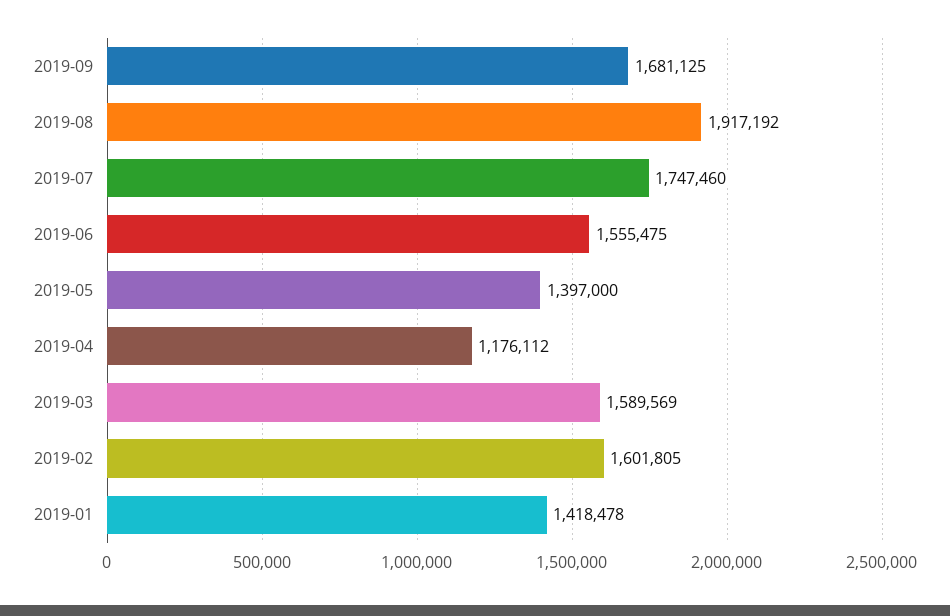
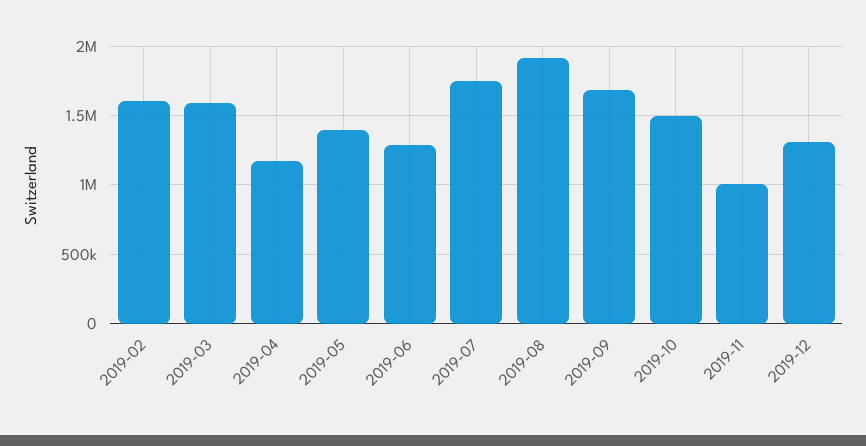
2019-06: 1555475 -> 1300000
2019-01: 1418478 -> none
2019-10: none -> 1500000
2019-11: none -> 1000000
2019-12: none -> 1300000

